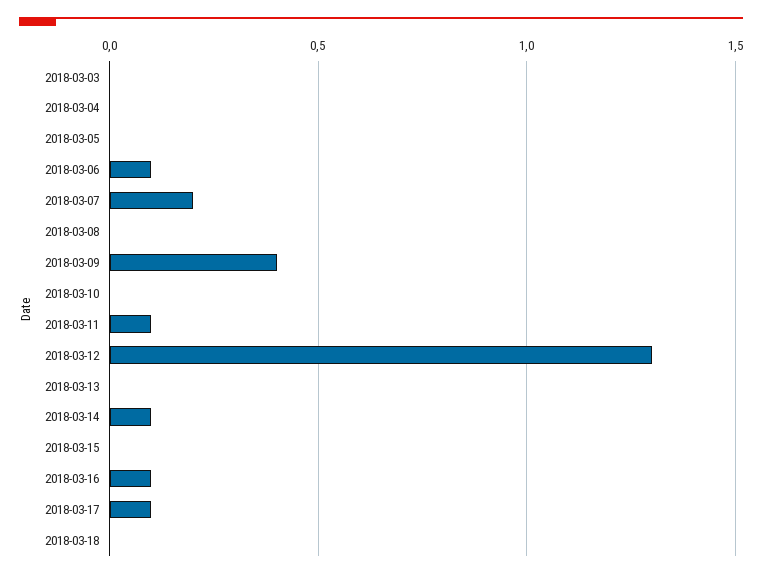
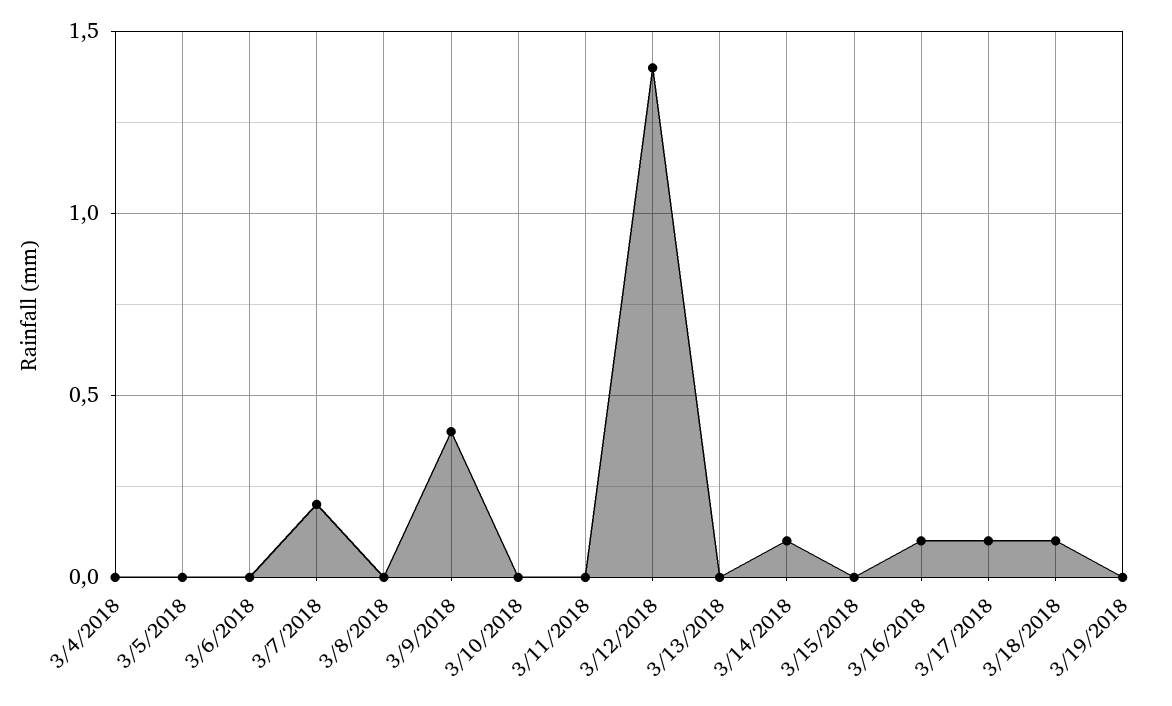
2018-03-03: 0 -> none
2018-03-06: 0.1 -> 0
2018-03-11: 0.1 -> 0
2018-03-12: 1.3 -> 1.4
2018-03-18: 0 -> 0.1
3/19/2018: none -> 0

